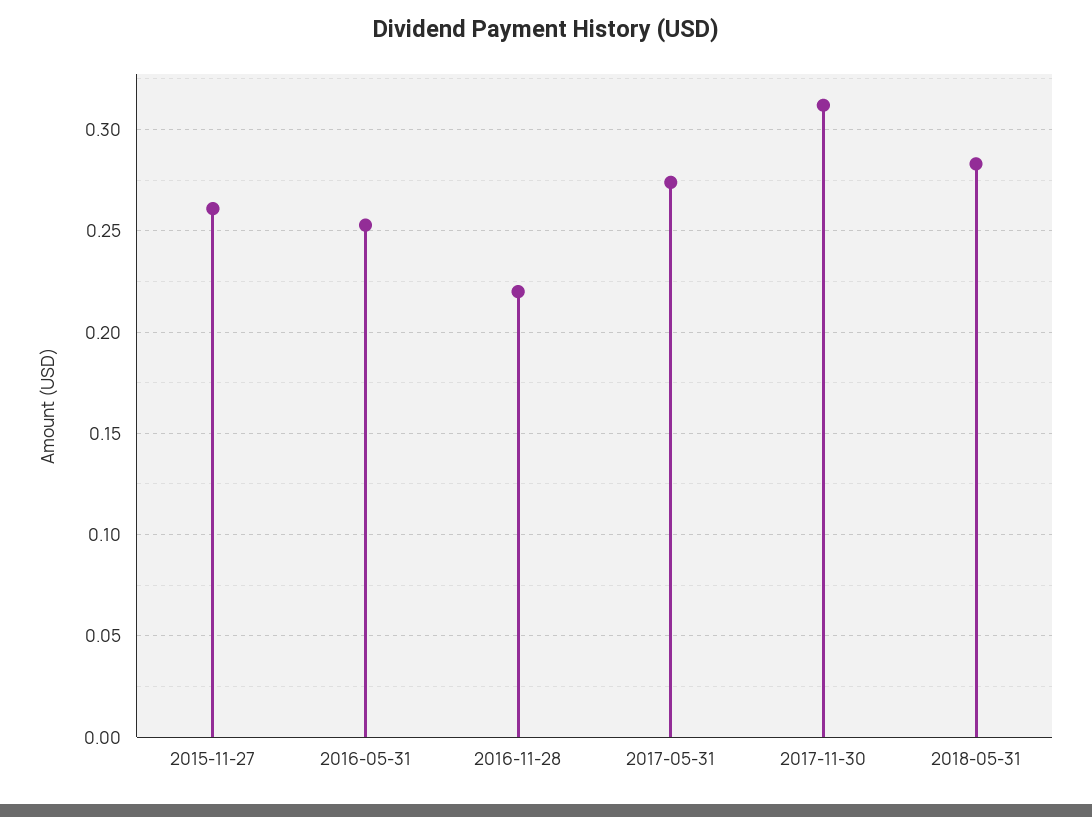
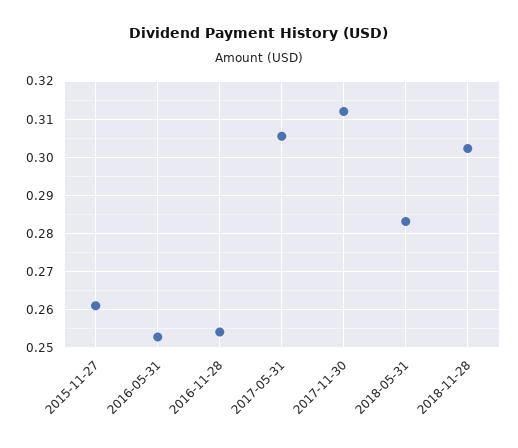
2016-11-28: 0.22 -> 0.254
2017-05-31: 0.275 -> 0.306
2018-11-28: none -> 0.302

